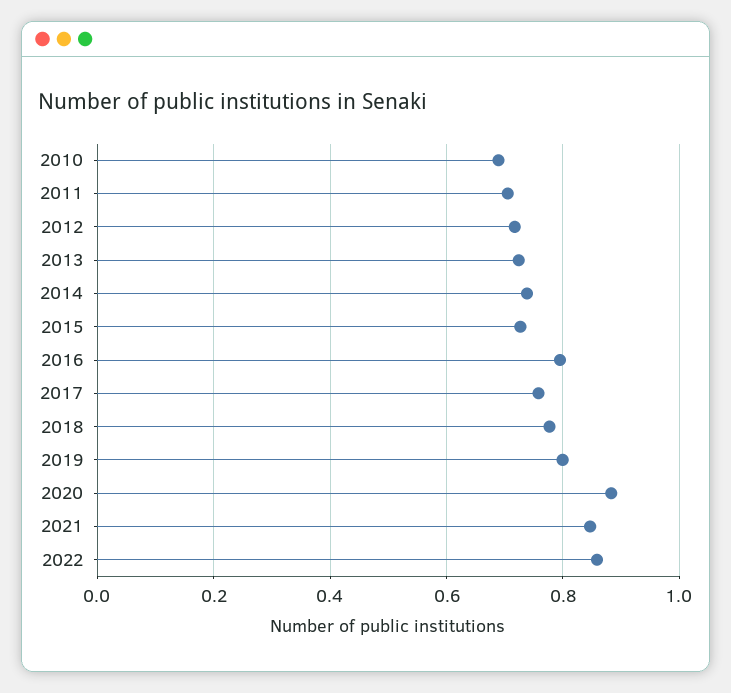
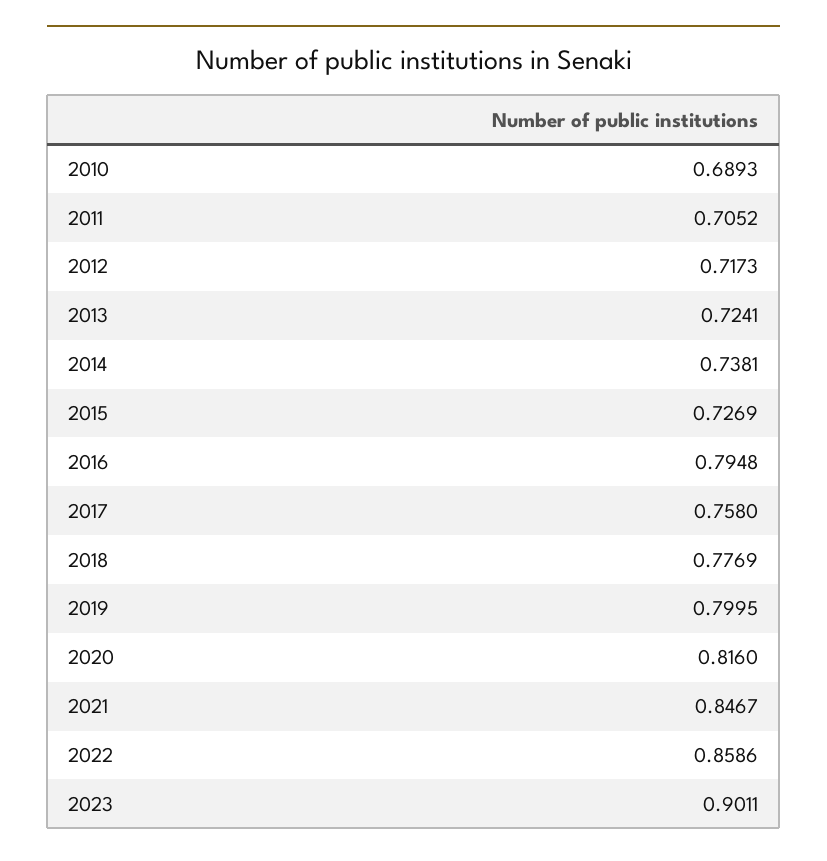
2020: 0.88 -> 0.816
2023: none -> 0.9011

